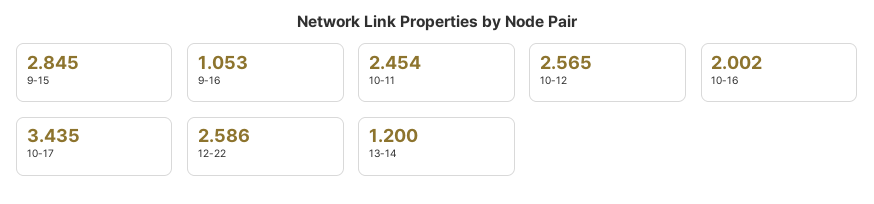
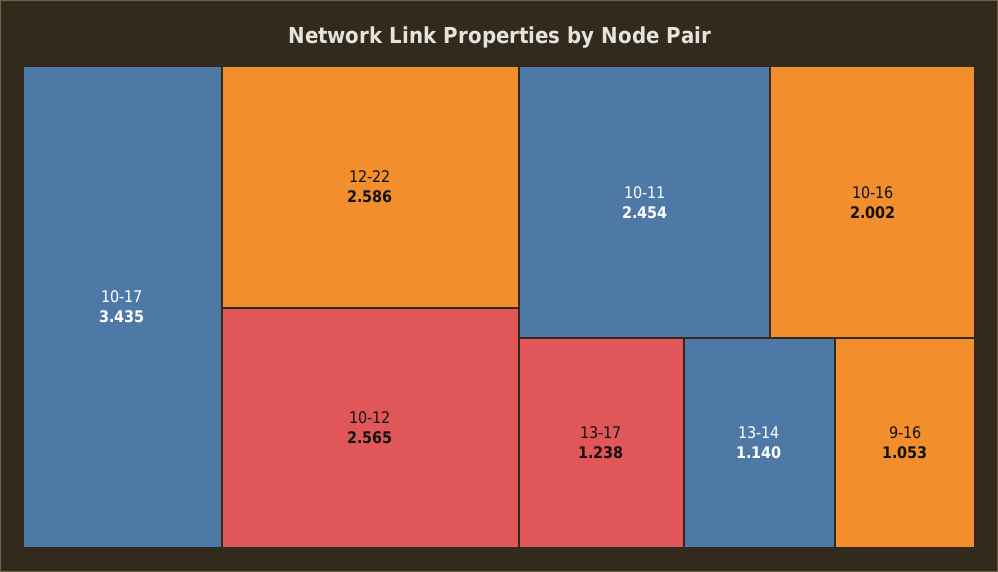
9-15: 2.845 -> none
13-14: 1.2 -> 1.14
13-17: none -> 1.238

